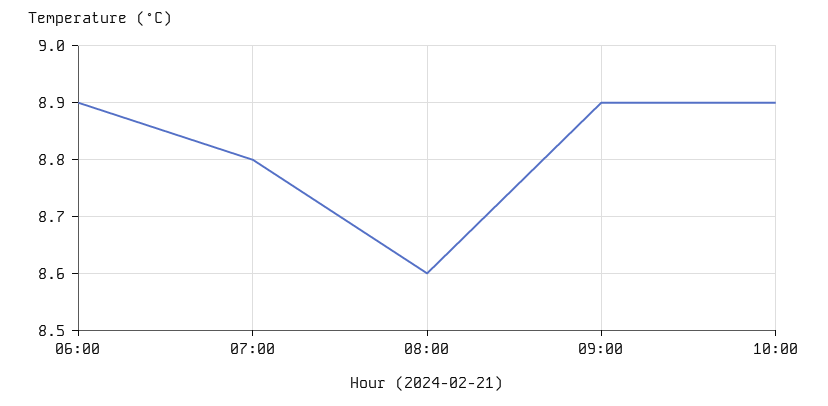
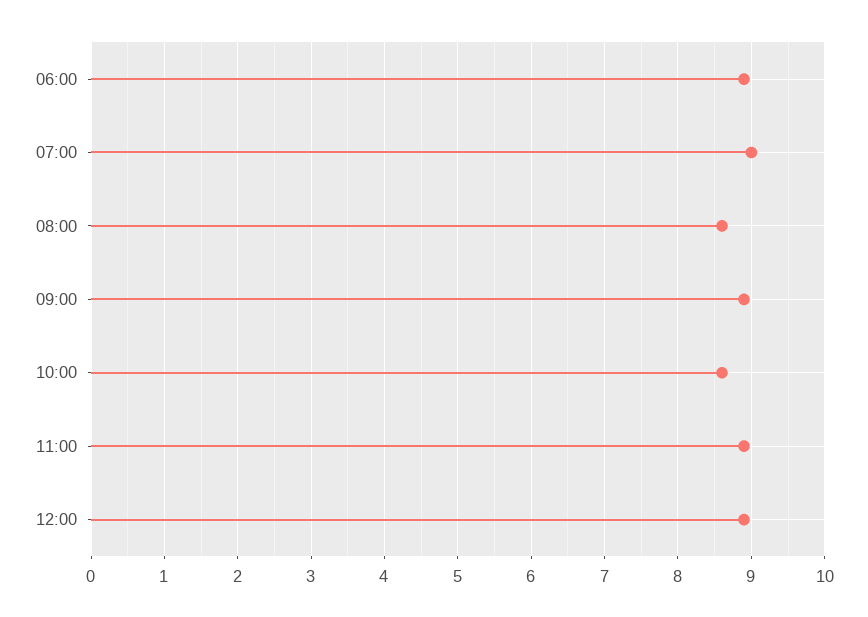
07:00: 8.8 -> 9
10:00: 8.9 -> 8.6
11:00: none -> 8.9
12:00: none -> 8.9

